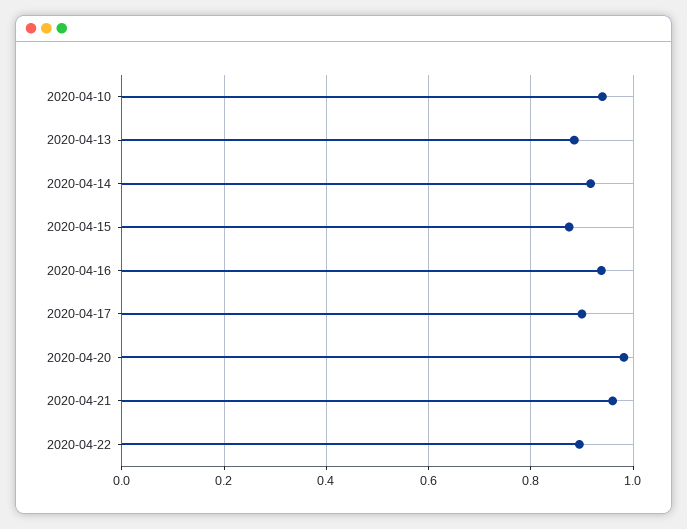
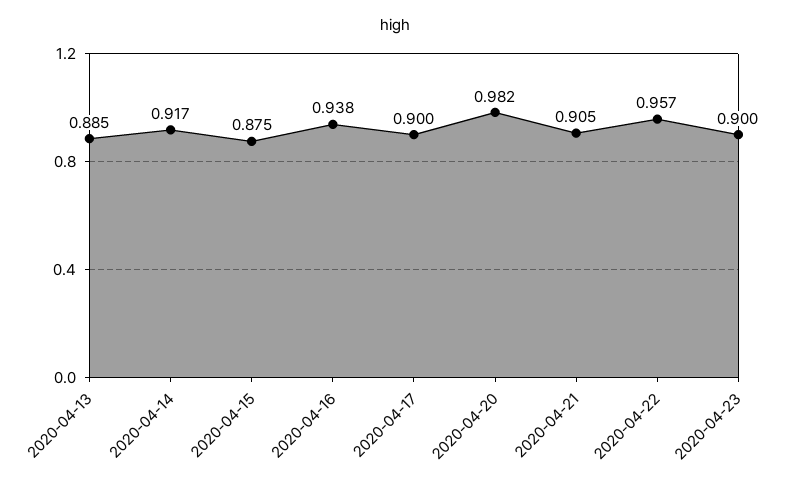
2020-04-10: 0.94 -> none
2020-04-21: 0.96 -> 0.905
2020-04-22: 0.9 -> 0.957
2020-04-23: none -> 0.9

